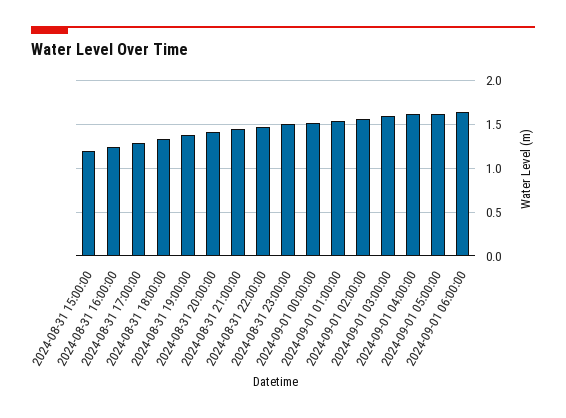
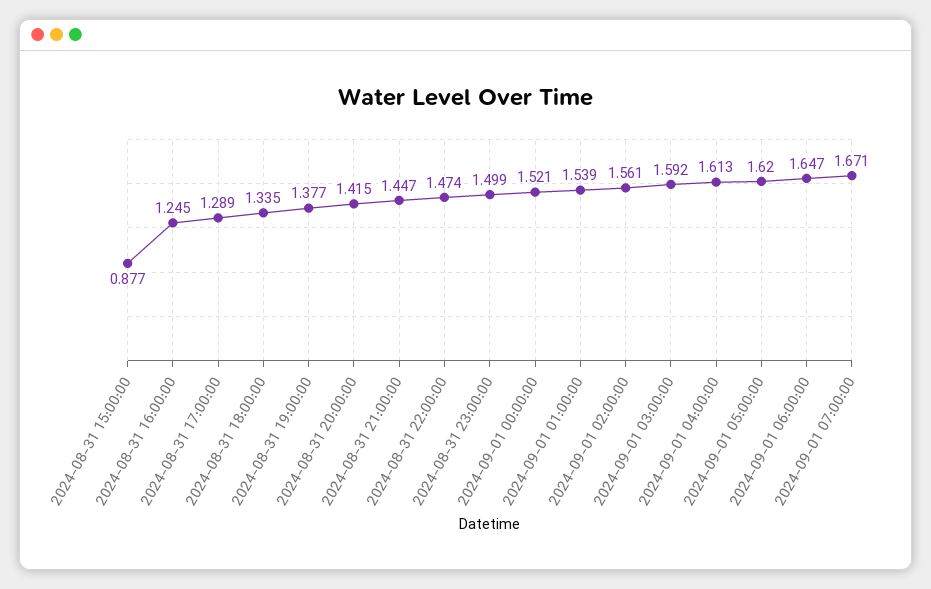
2024-08-31 15:00:00: 1.2 -> 0.877
2024-09-01 07:00:00: none -> 1.671

